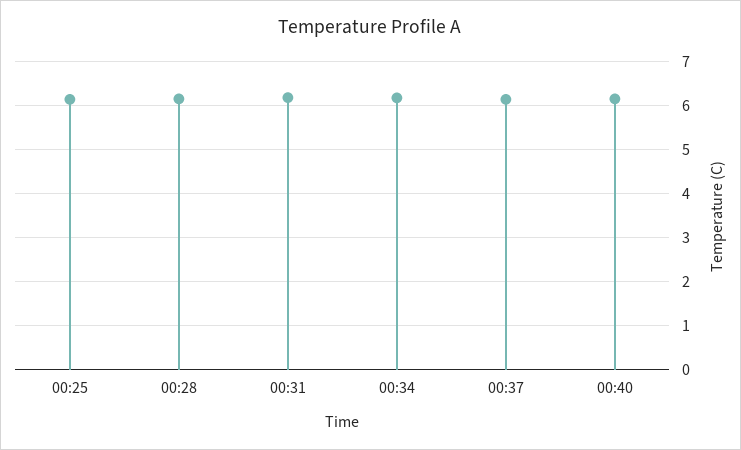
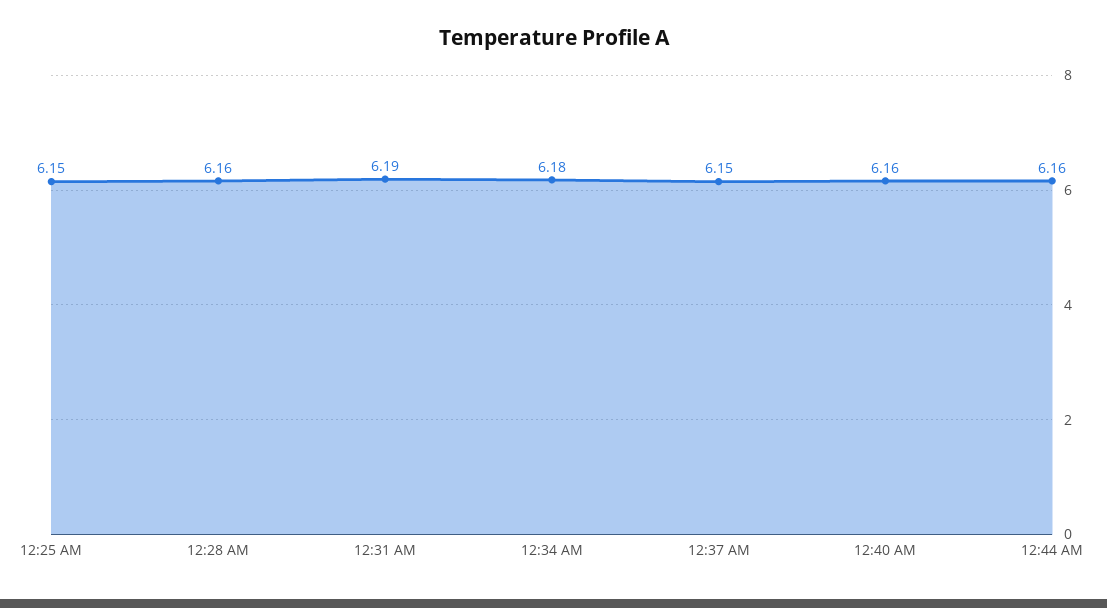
12:44 AM: none -> 6.16

